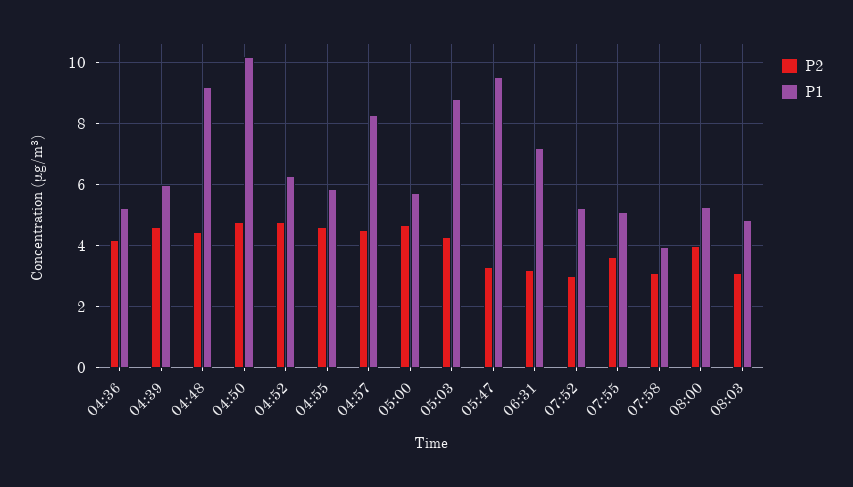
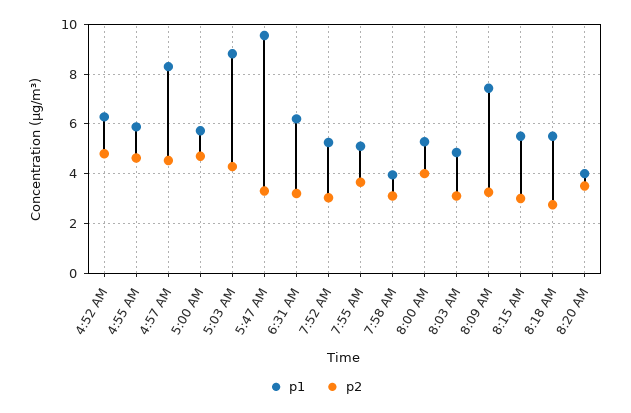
P2, 04:36: 4.2 -> none
P1, 04:36: 5.2 -> none
P2, 04:39: 4.6 -> none
P1, 04:39: 6 -> none
P2, 04:48: 4.4 -> none
P1, 04:48: 9.2 -> none
P2, 04:50: 4.8 -> none
P1, 04:50: 10.2 -> none
P1, 06:31: 7.2 -> 6.25
P1, 8:09 AM: none -> 7.5
P2, 8:09 AM: none -> 3.25
P1, 8:15 AM: none -> 5.5
P2, 8:15 AM: none -> 3
P1, 8:18 AM: none -> 5.5
P2, 8:18 AM: none -> 2.75
P1, 8:20 AM: none -> 4
P2, 8:20 AM: none -> 3.5

